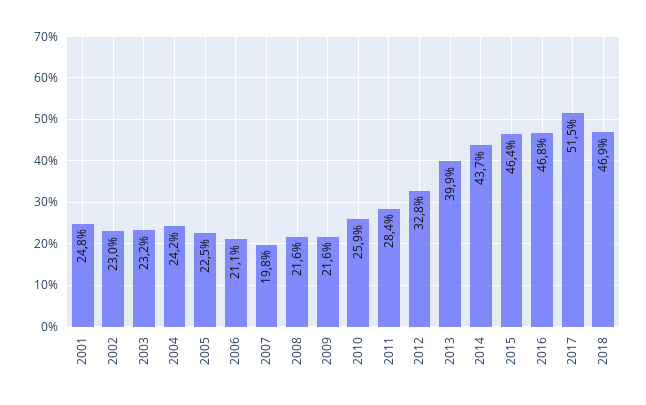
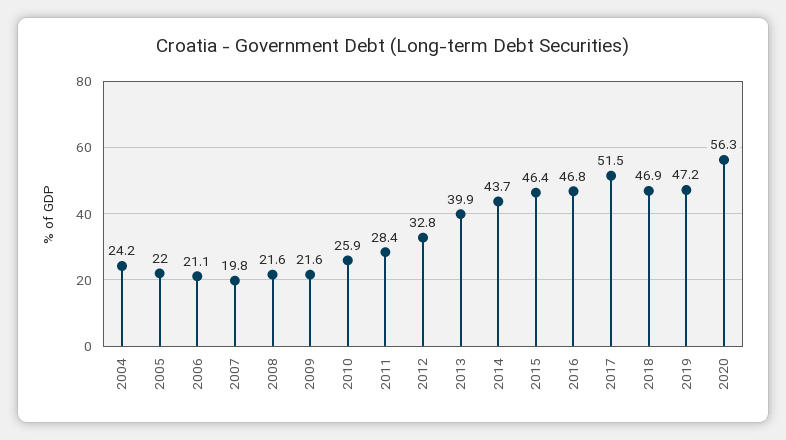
2001: 24.8 -> none
2002: 23 -> none
2003: 23.2 -> none
2005: 22.5 -> 22
2019: none -> 47.2
2020: none -> 56.3

